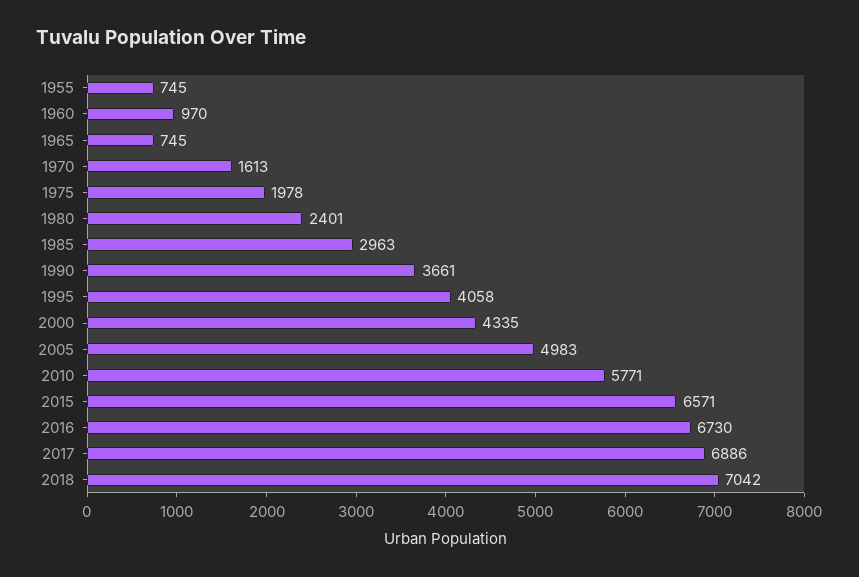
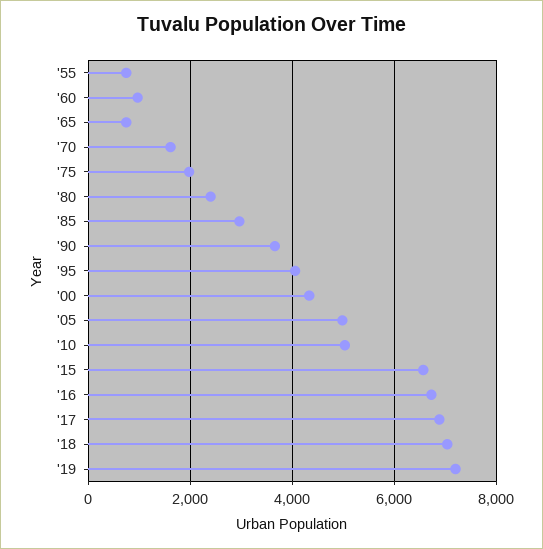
2010: 5771 -> 5000
'19: none -> 7200

